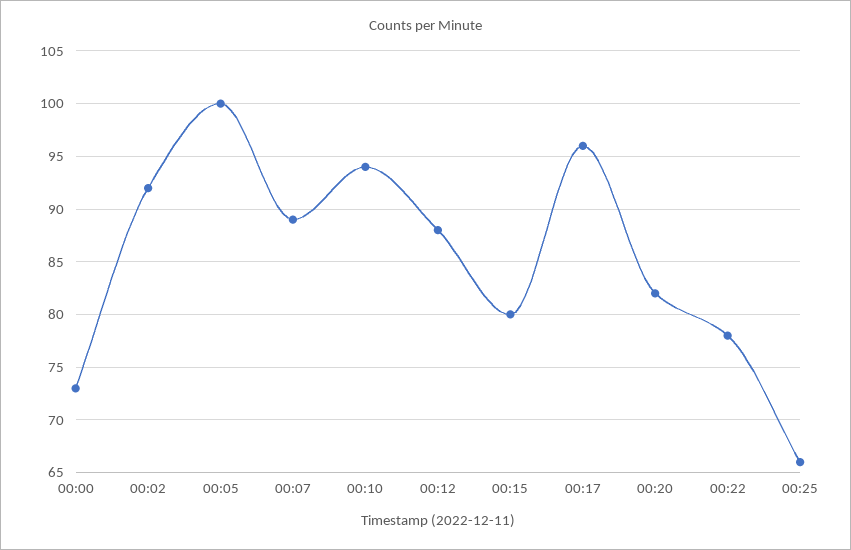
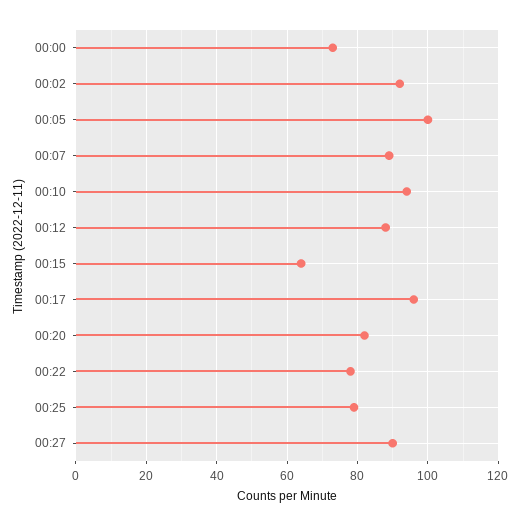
00:15: 80 -> 65
00:25: 66 -> 80
00:27: none -> 90

